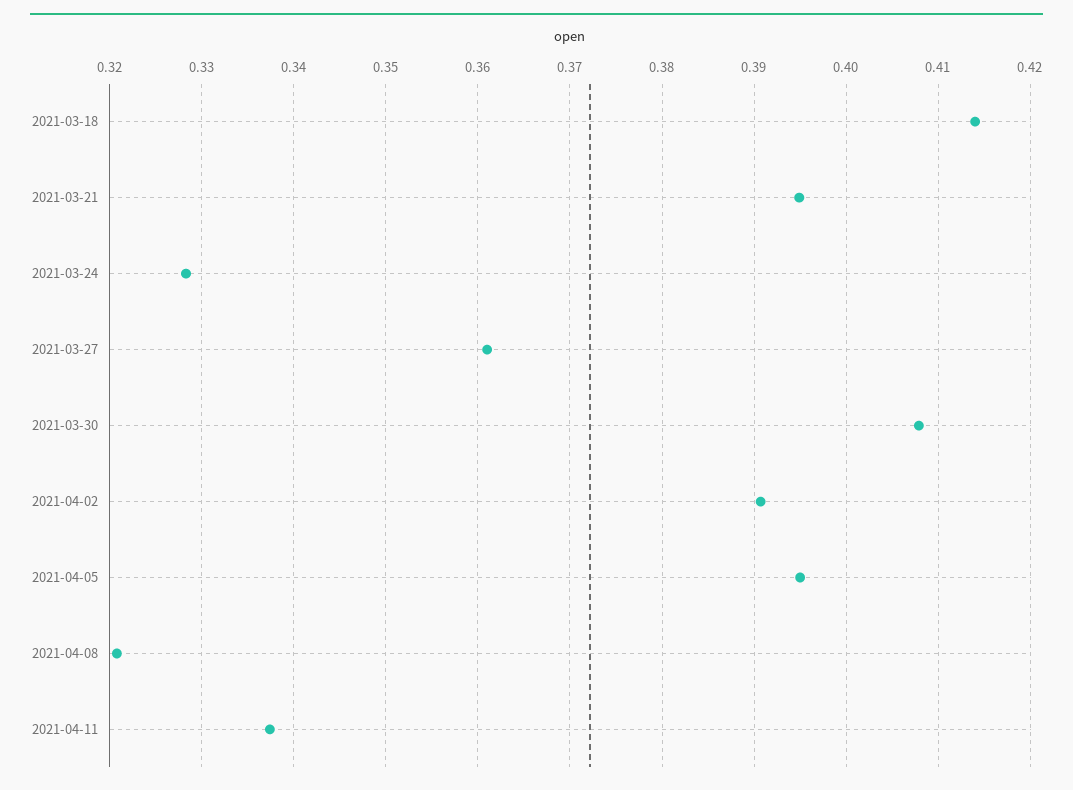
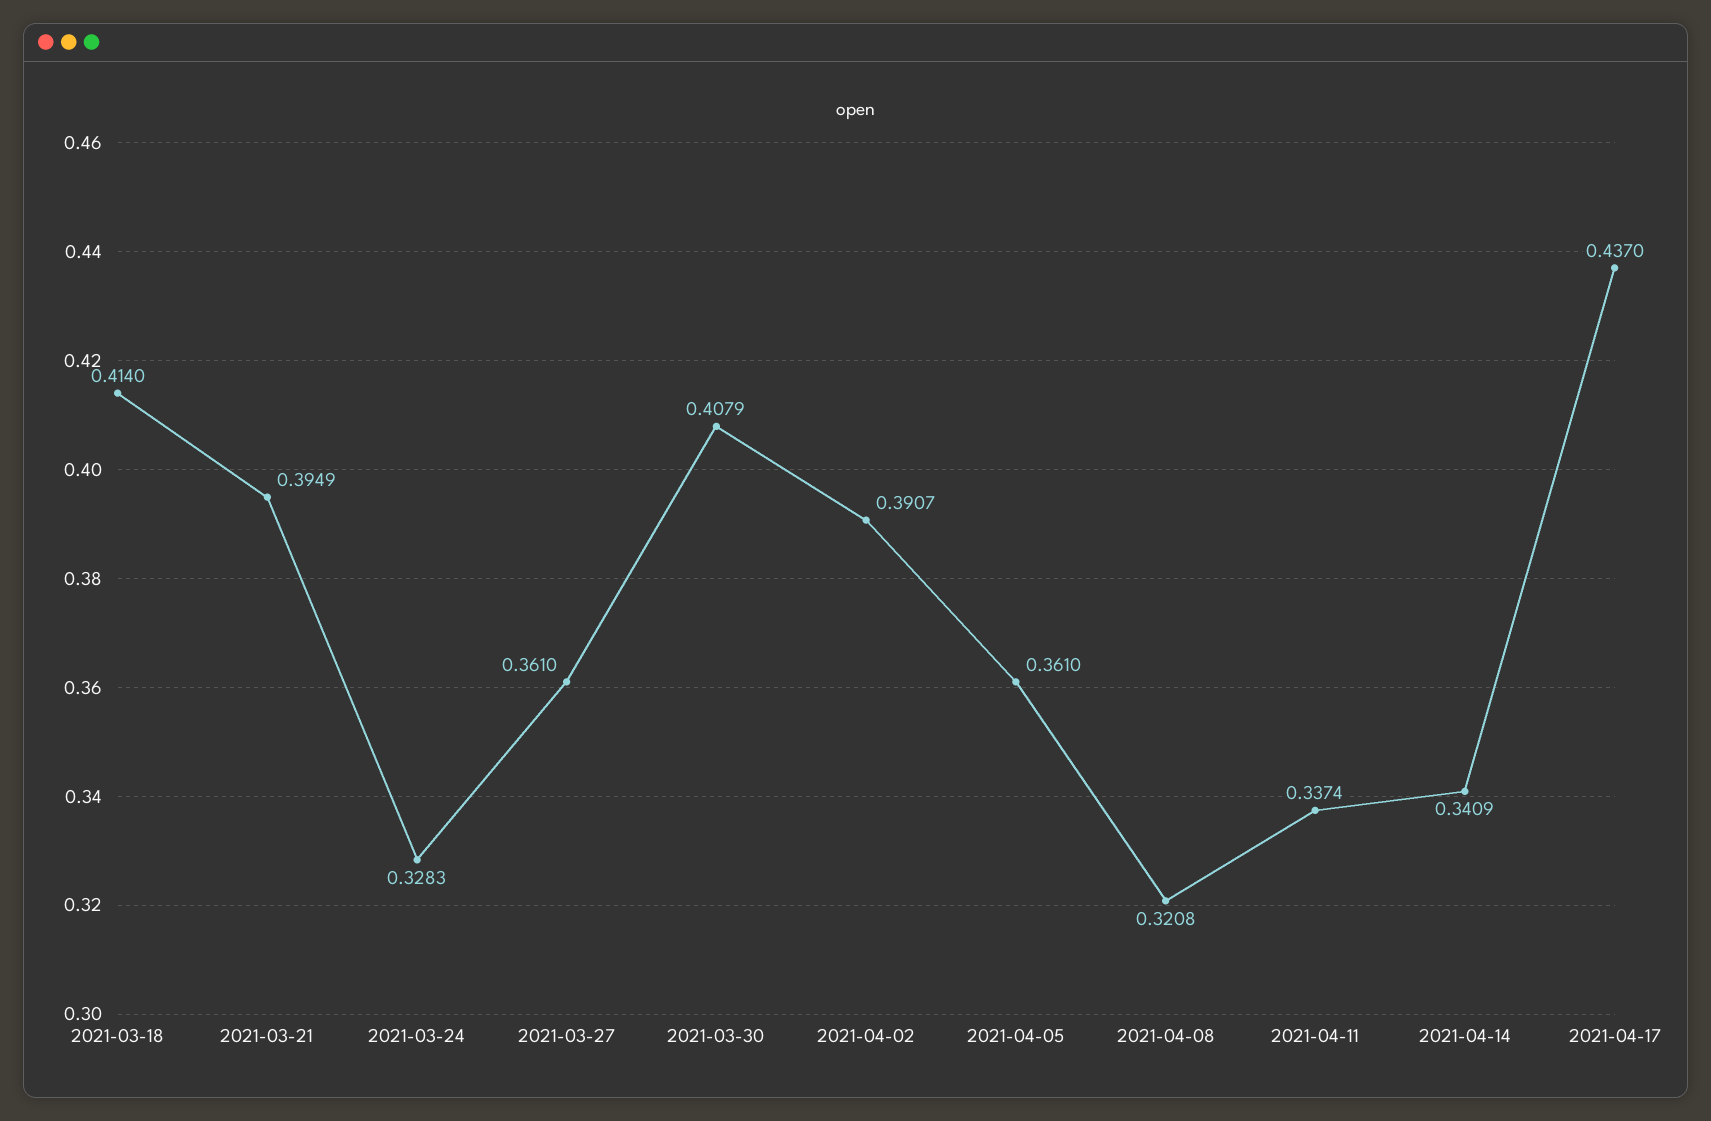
2021-04-05: 0.395 -> 0.361
2021-04-14: none -> 0.3409
2021-04-17: none -> 0.437

